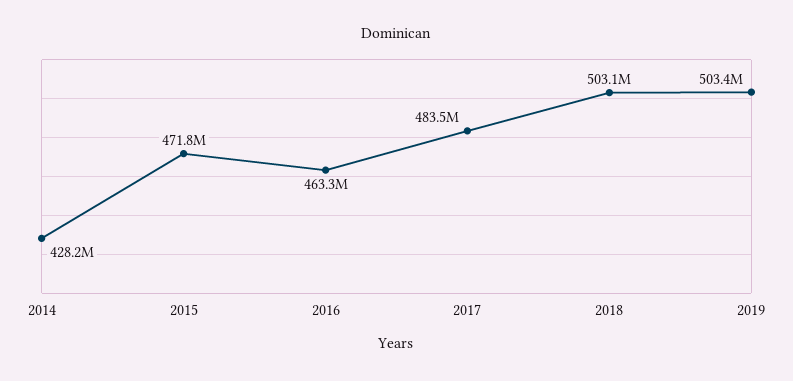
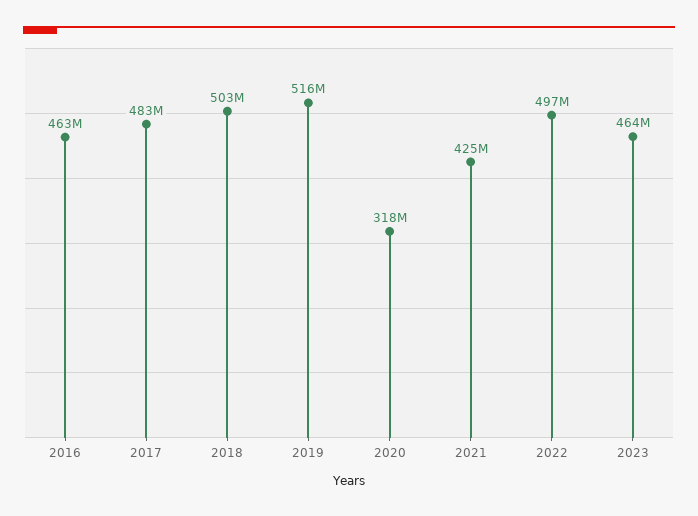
2014: 428200000 -> none
2015: 471800000 -> none
2019: 503400000 -> 516000000
2020: none -> 318000000
2021: none -> 425000000
2022: none -> 497000000
2023: none -> 464000000

